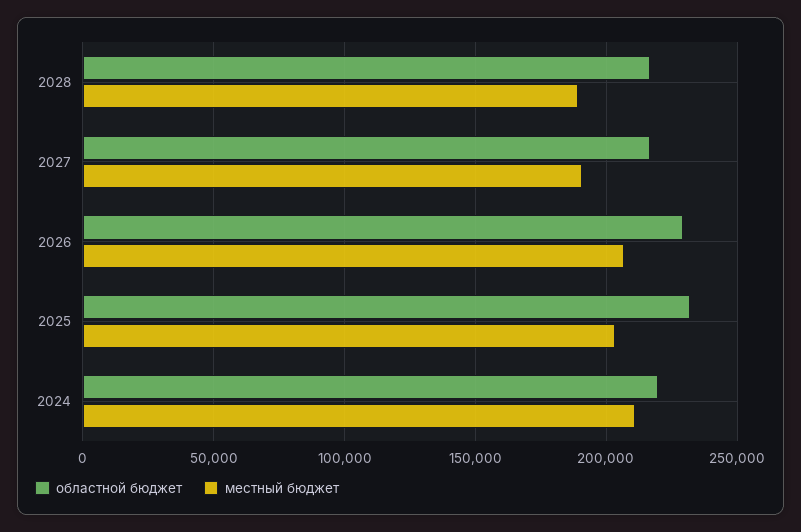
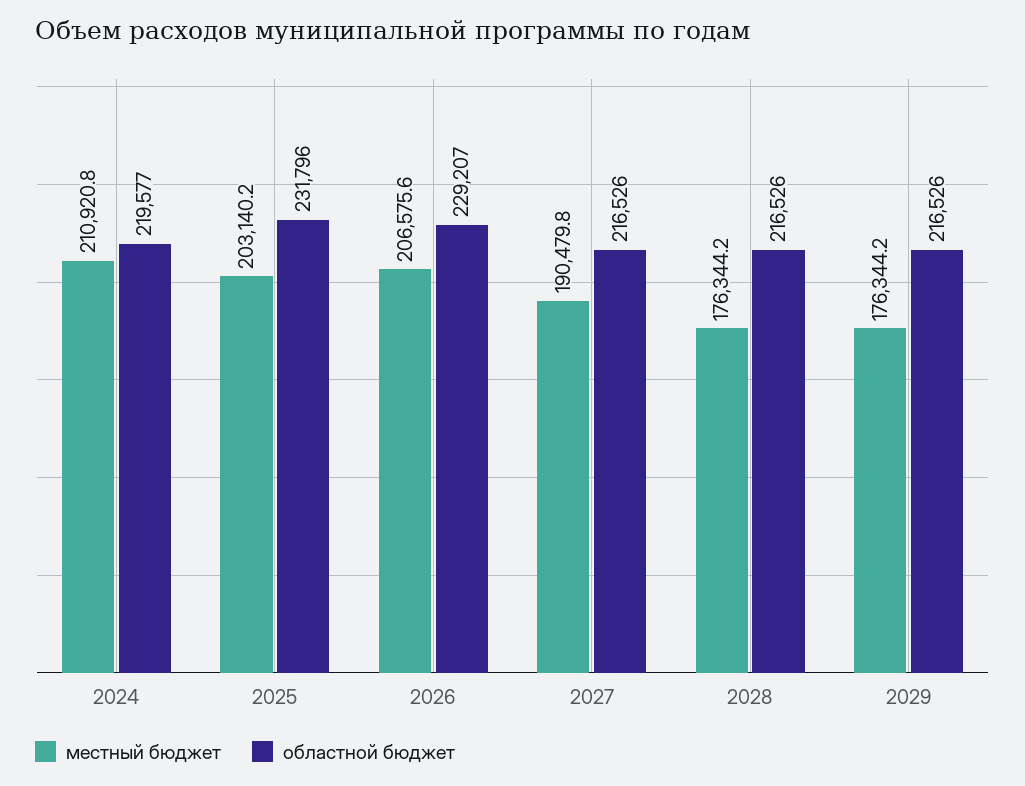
местный бюджет, 2028: 190000 -> 176344.2
местный бюджет, 2029: none -> 176344.2
областной бюджет, 2029: none -> 216526

